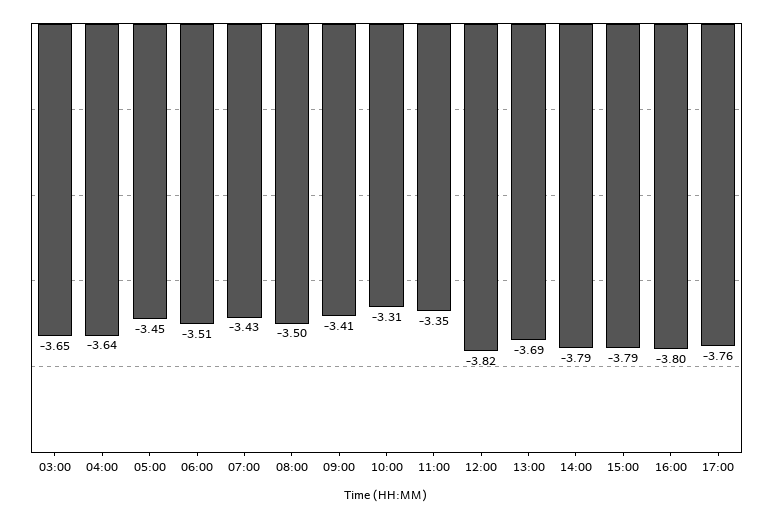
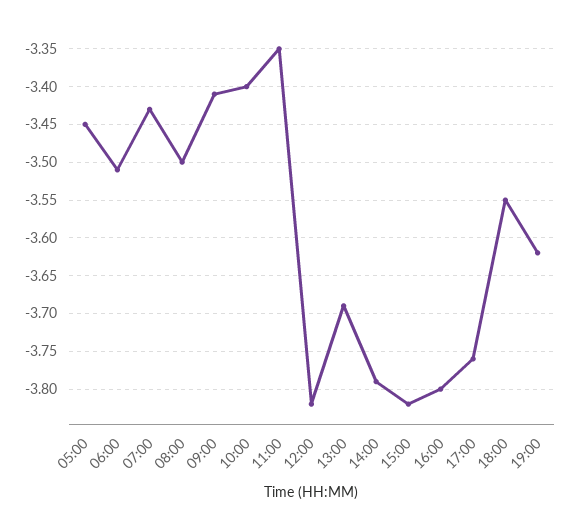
03:00: -3.65 -> none
04:00: -3.64 -> none
10:00: -3.31 -> -3.4
15:00: -3.79 -> -3.82
18:00: none -> -3.55
19:00: none -> -3.62

